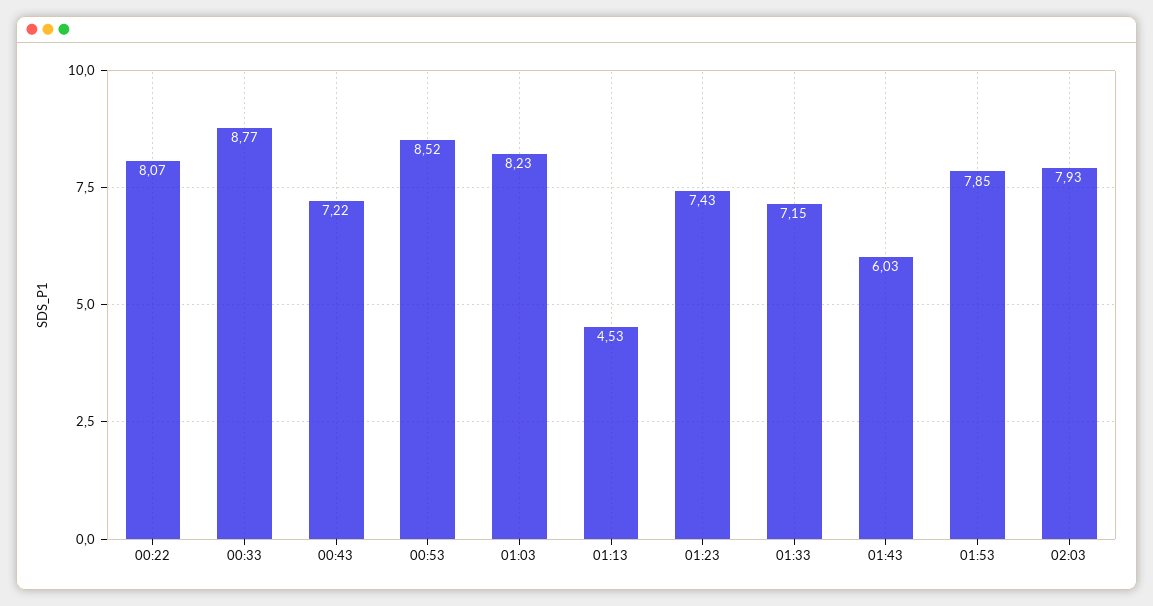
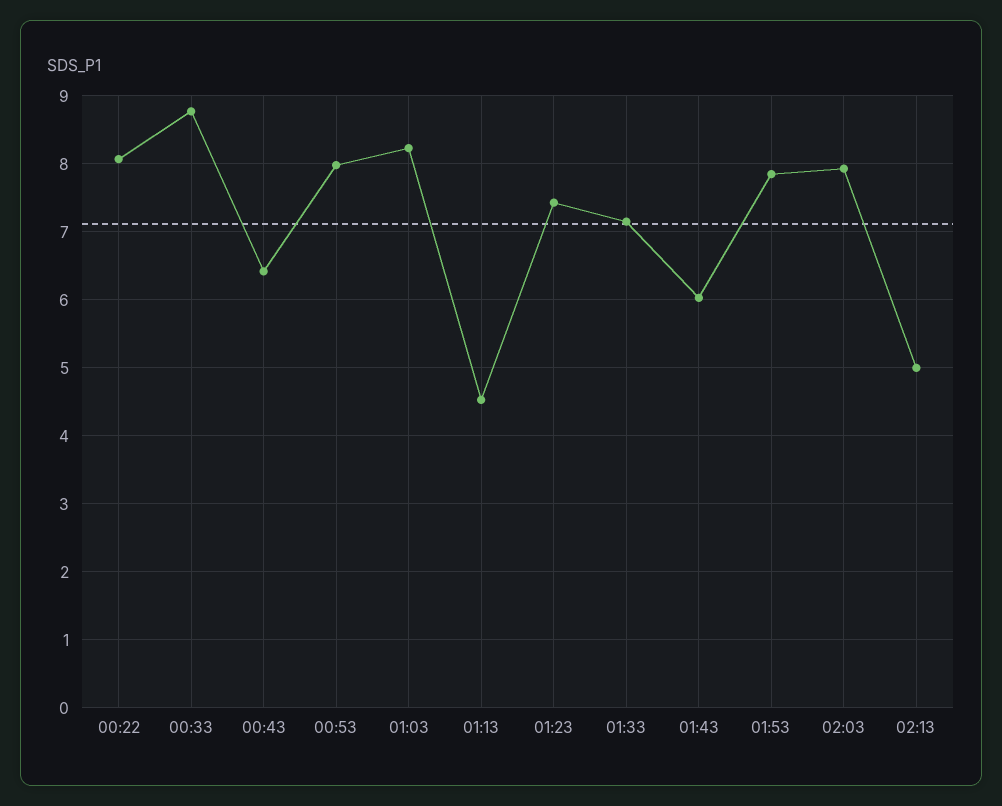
00:43: 7.22 -> 6.4
00:53: 8.52 -> 8
02:13: none -> 5

